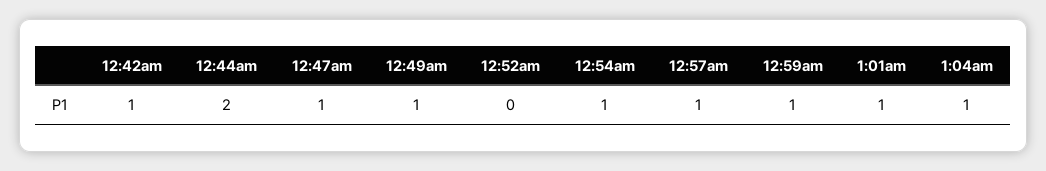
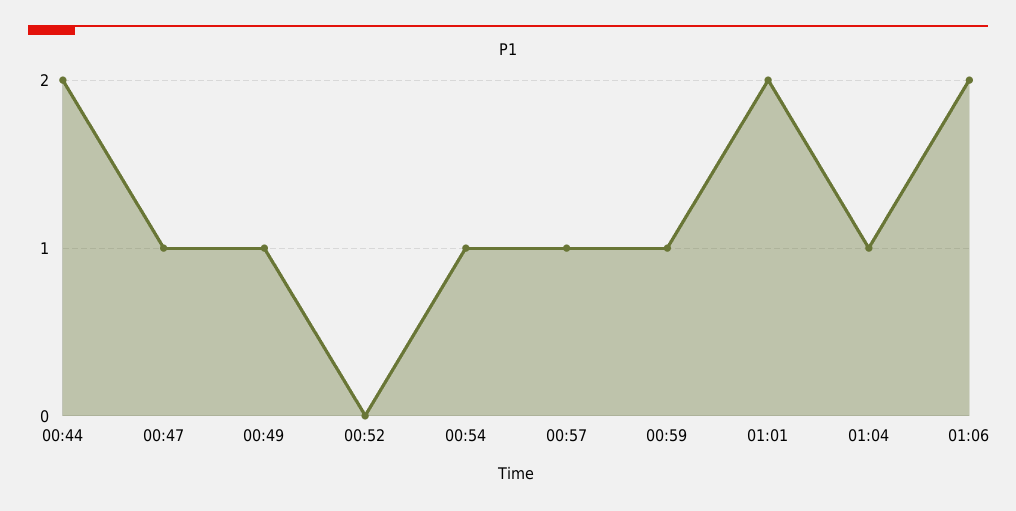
12:42am: 1 -> none
1:01am: 1 -> 2
01:06: none -> 2

